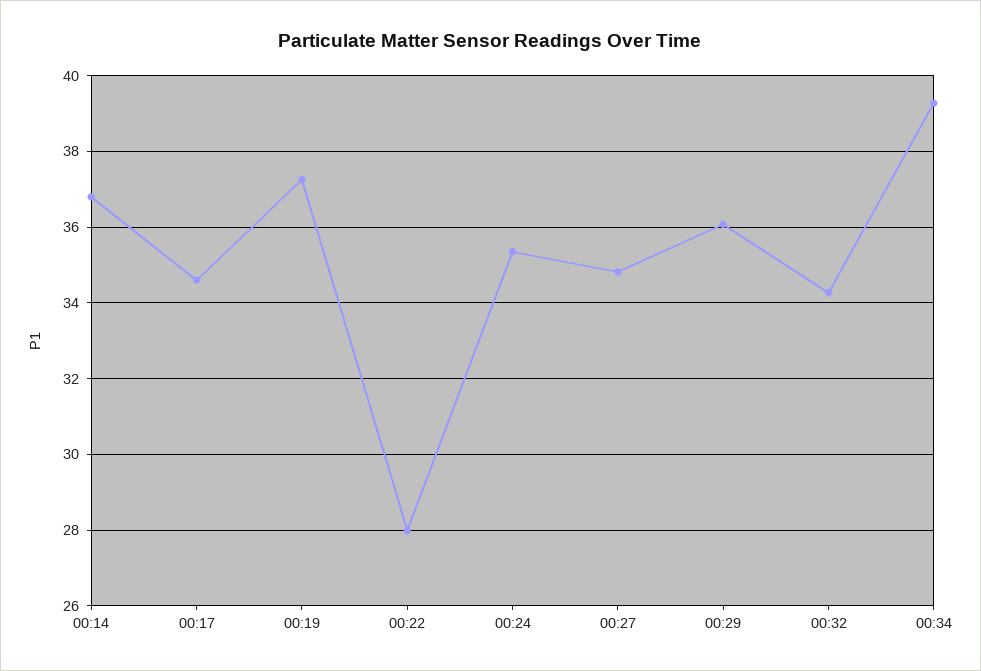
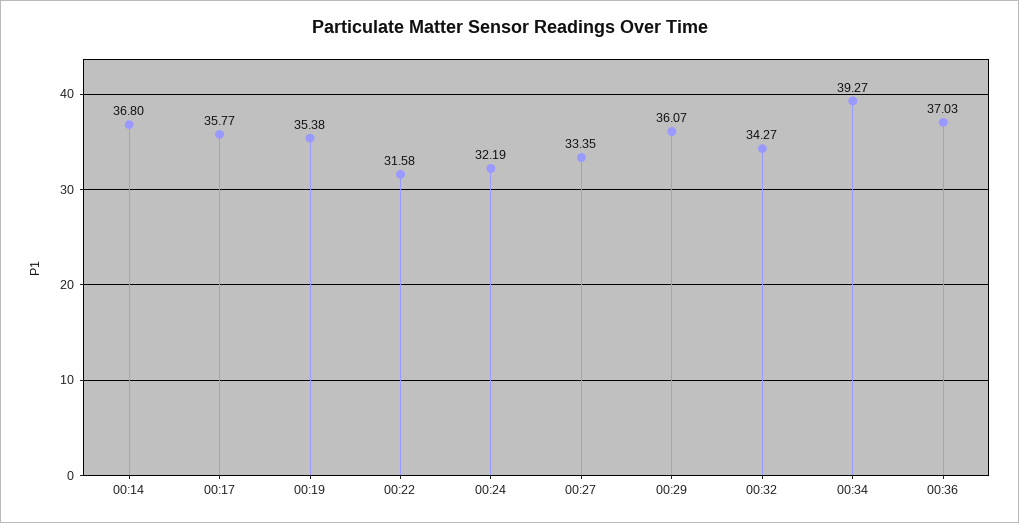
00:17: 34.6 -> 35.77
00:19: 37.2 -> 35.38
00:22: 28 -> 31.58
00:24: 35.4 -> 32.19
00:27: 34.8 -> 33.35
00:36: none -> 37.03

